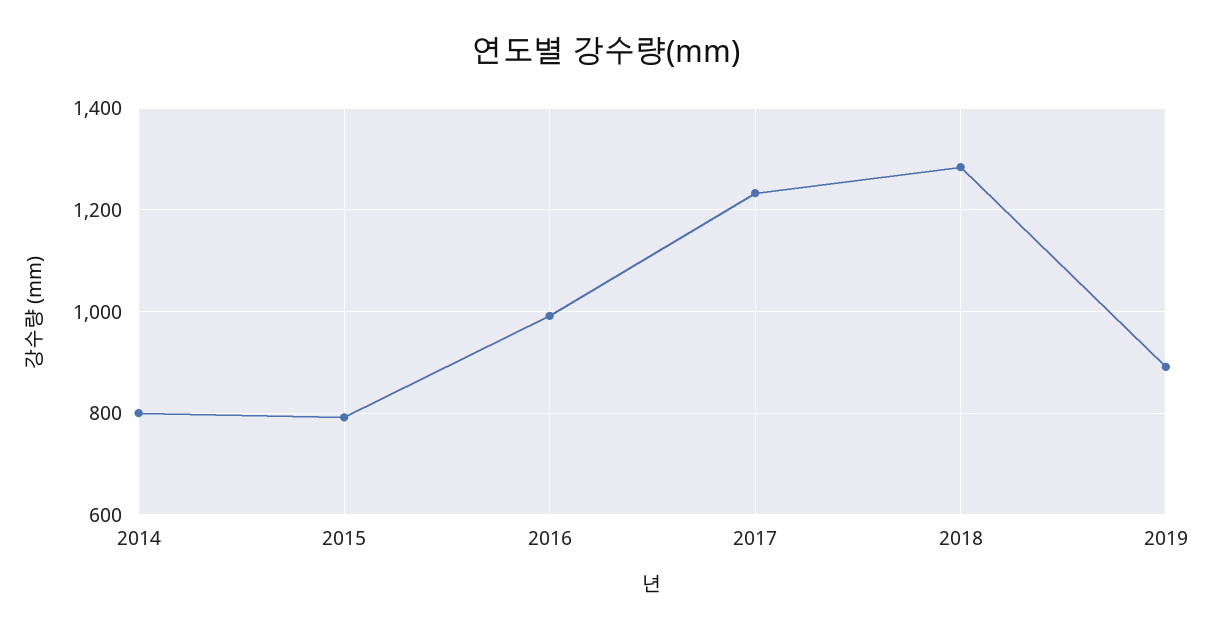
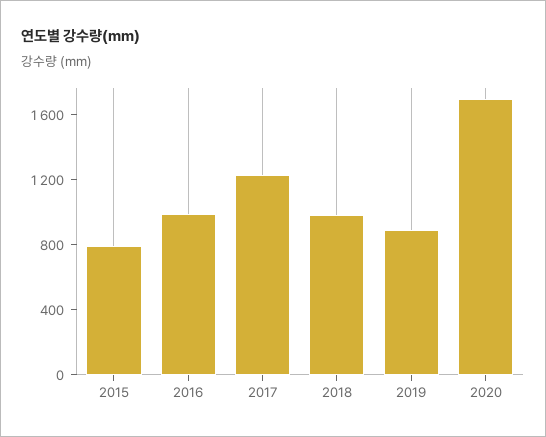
2014: 800 -> none
2018: 1280 -> 1000
2020: none -> 1700

